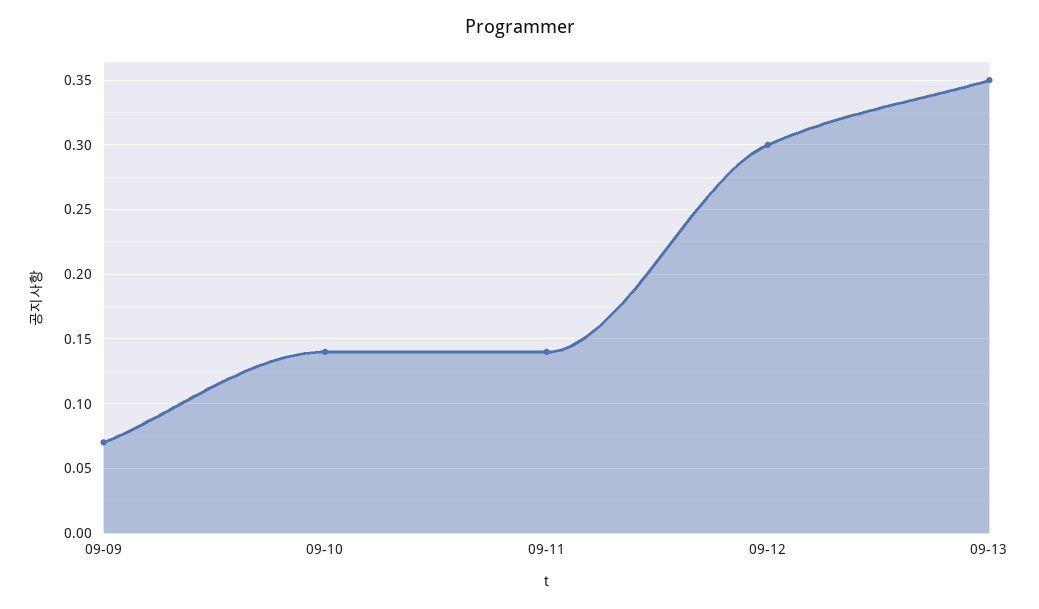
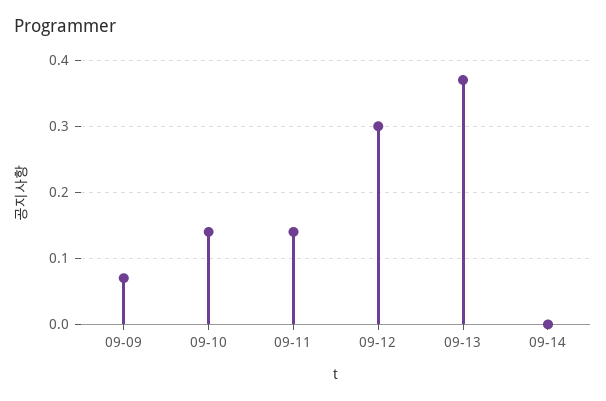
09-13: 0.35 -> 0.37
09-14: none -> 0

